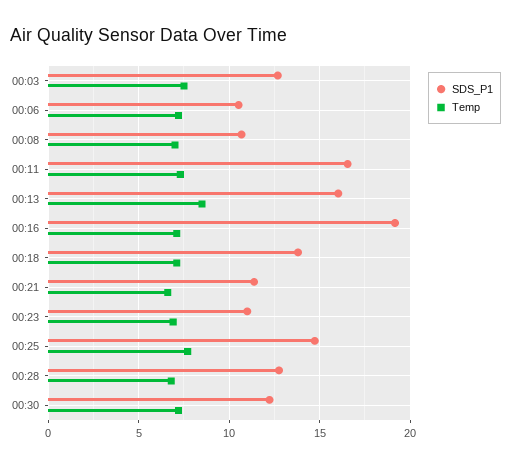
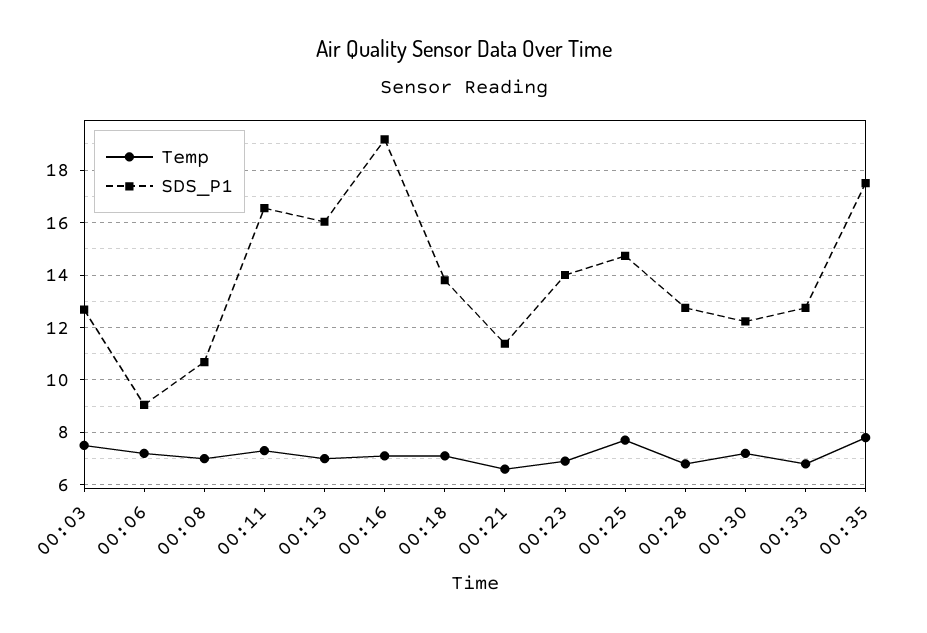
SDS_P1, 00:06: 10.5 -> 9
Temp, 00:13: 8.5 -> 7
SDS_P1, 00:23: 11 -> 14
Temp, 00:33: none -> 6.75
SDS_P1, 00:33: none -> 12.75
Temp, 00:35: none -> 7.75
SDS_P1, 00:35: none -> 17.5

